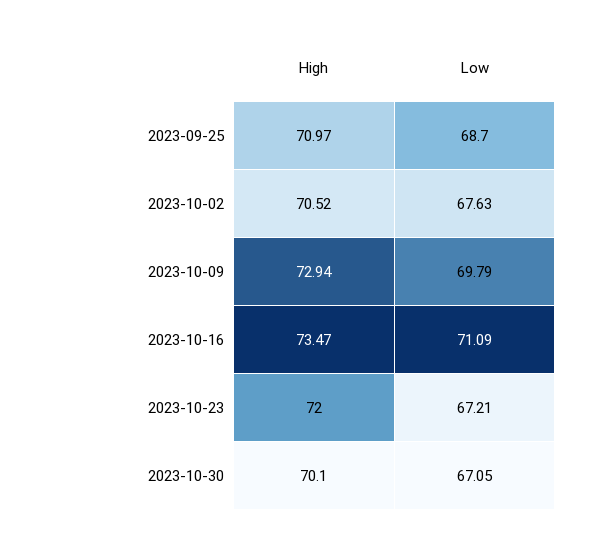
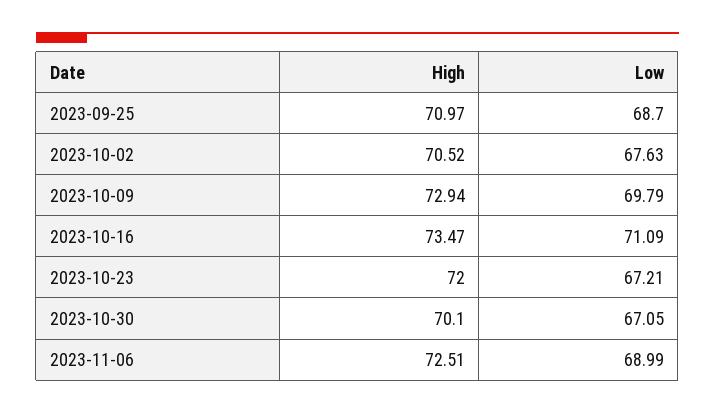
High, 2023-11-06: none -> 72.51
Low, 2023-11-06: none -> 68.99

